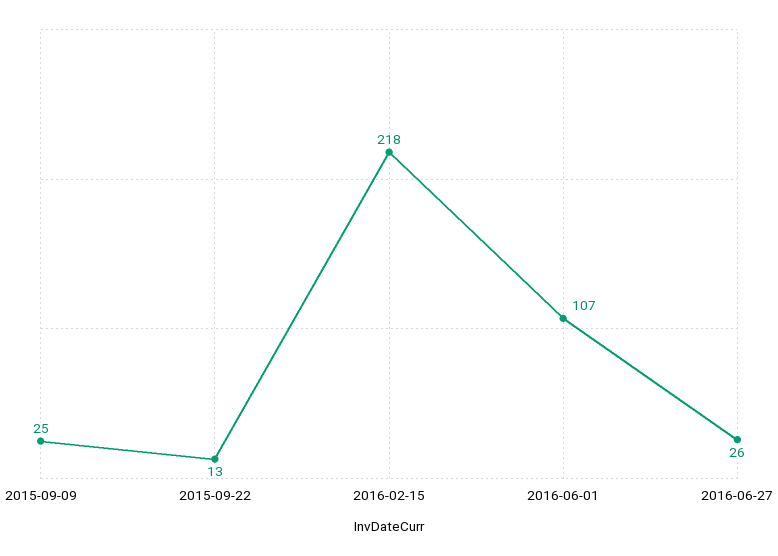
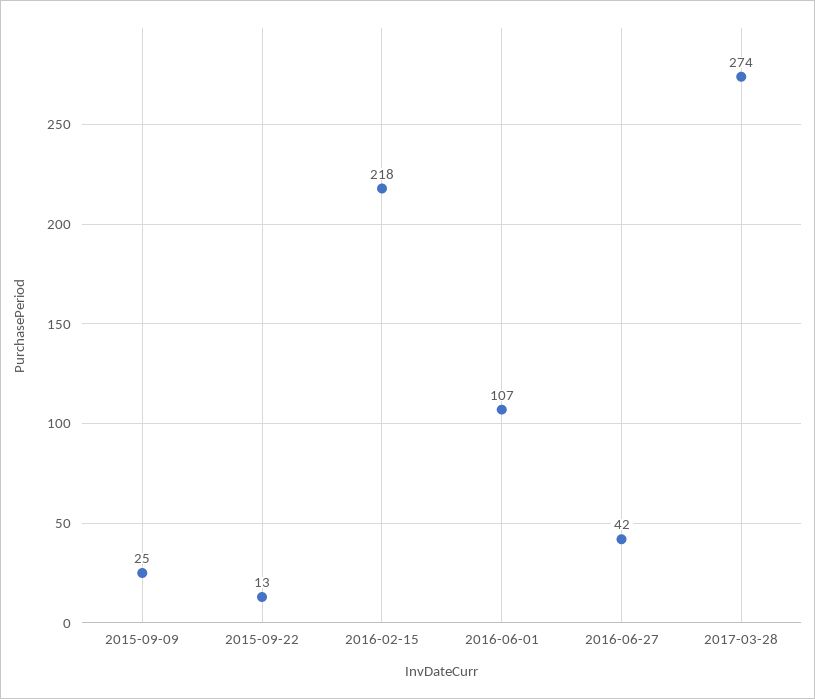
2016-06-27: 26 -> 42
2017-03-28: none -> 274

